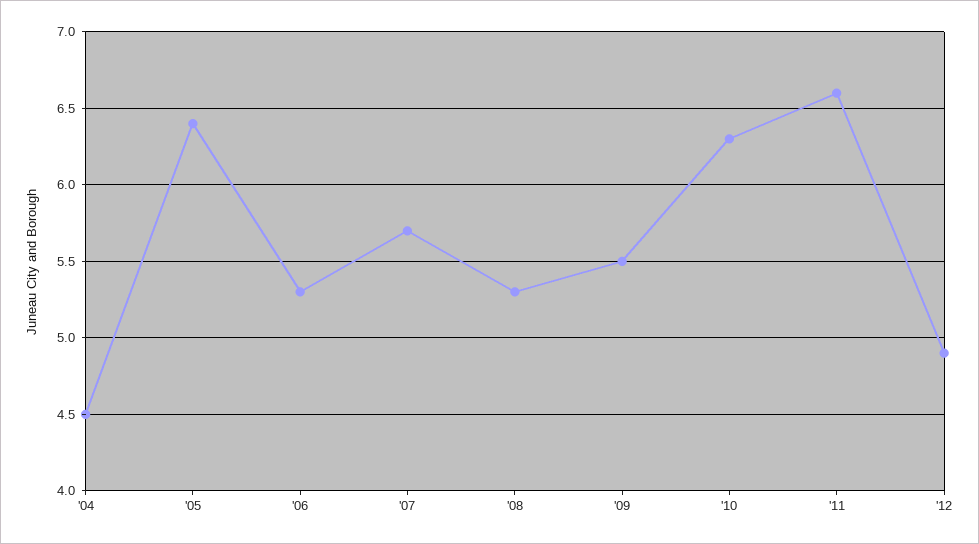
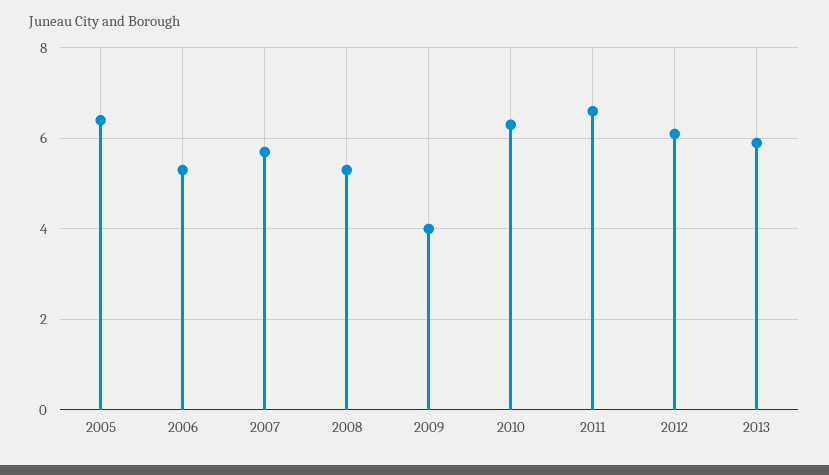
'04: 4.5 -> none
'09: 5.5 -> 4
'12: 4.9 -> 6
2013: none -> 6

